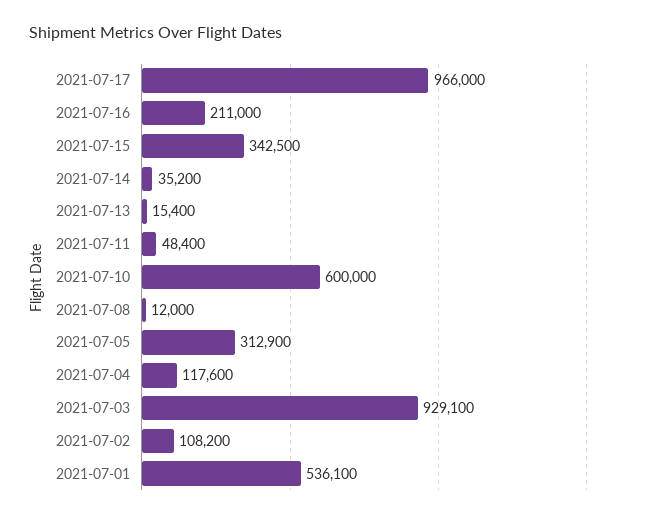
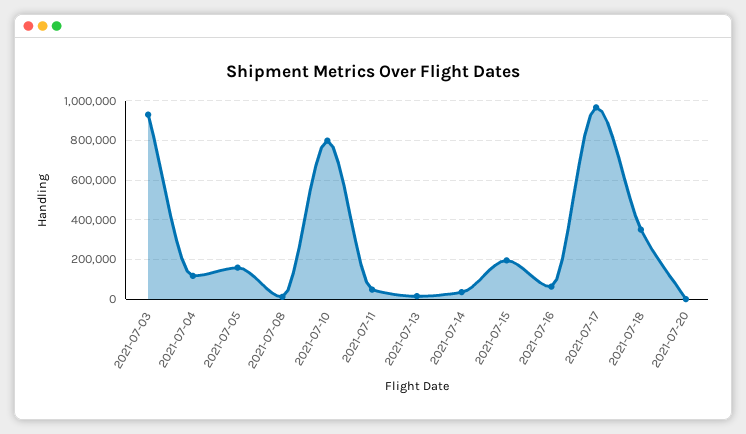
2021-07-16: 211000 -> 50000
2021-07-15: 342500 -> 200000
2021-07-10: 600000 -> 800000
2021-07-05: 312900 -> 150000
2021-07-02: 108200 -> none
2021-07-01: 536100 -> none
2021-07-18: none -> 350000
2021-07-20: none -> 0

